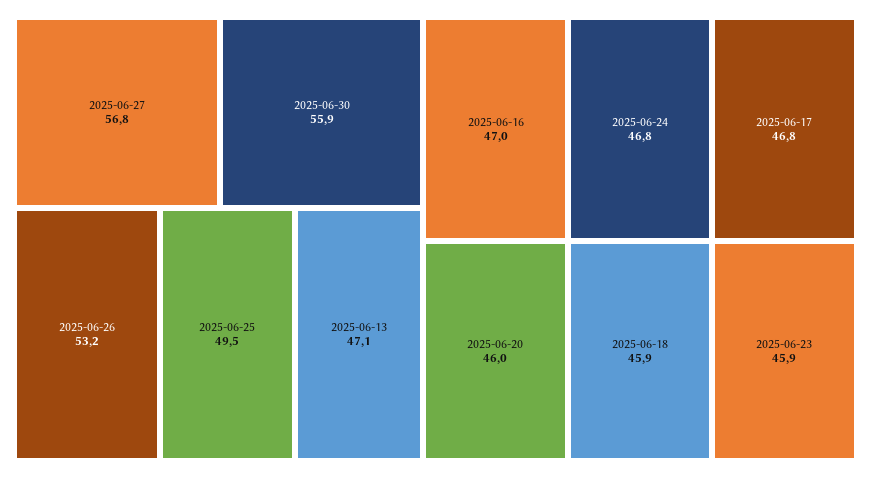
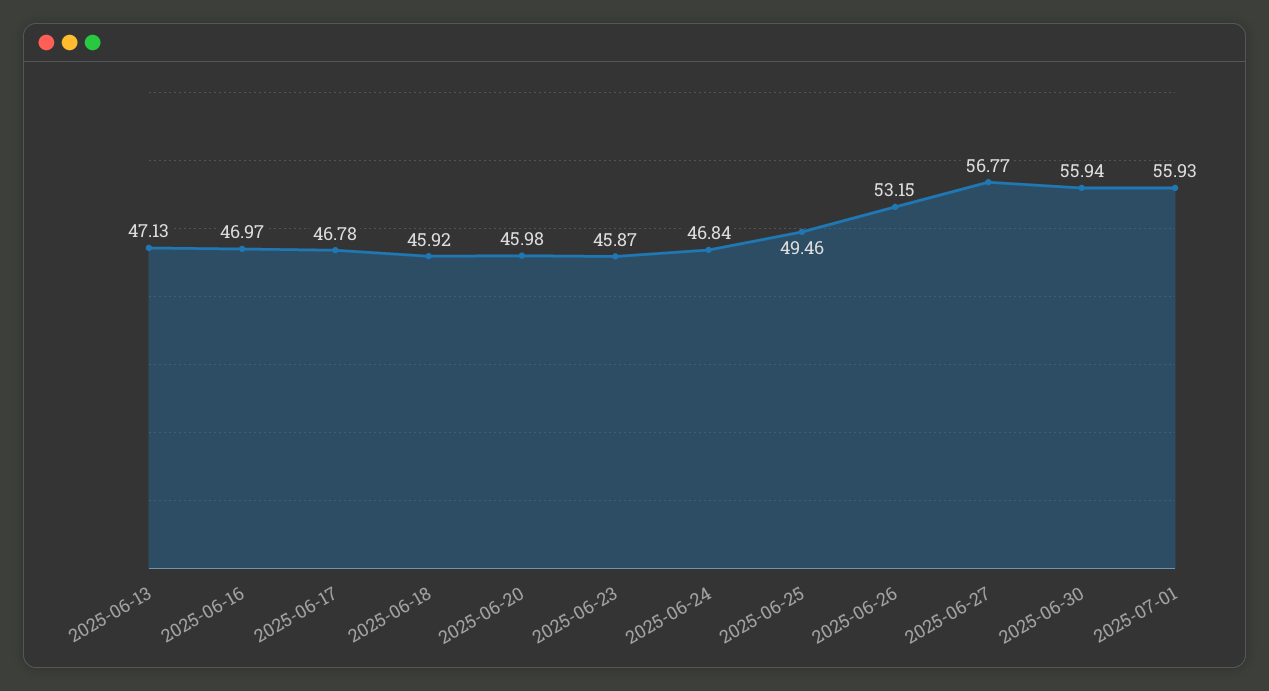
2025-07-01: none -> 55.93

